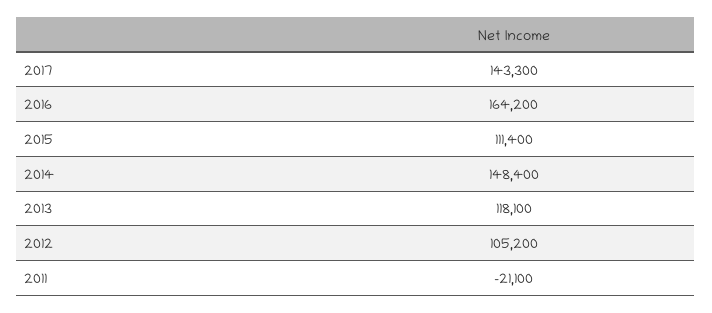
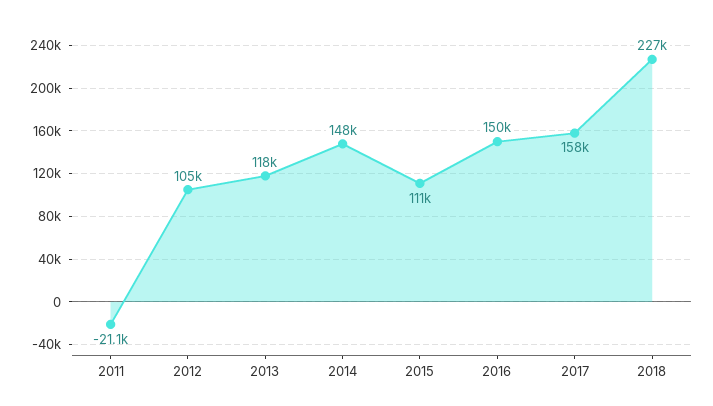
2017: 143300 -> 158000
2016: 164200 -> 150000
2018: none -> 227000

